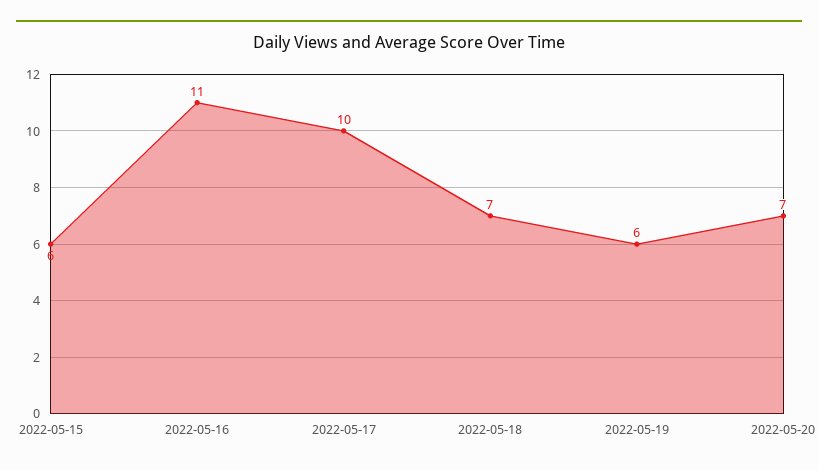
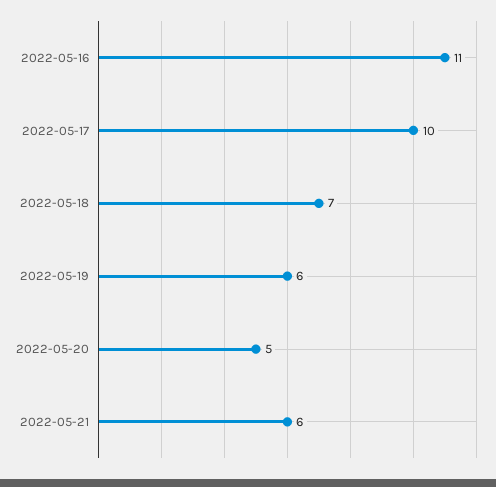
2022-05-15: 6 -> none
2022-05-20: 7 -> 5
2022-05-21: none -> 6

